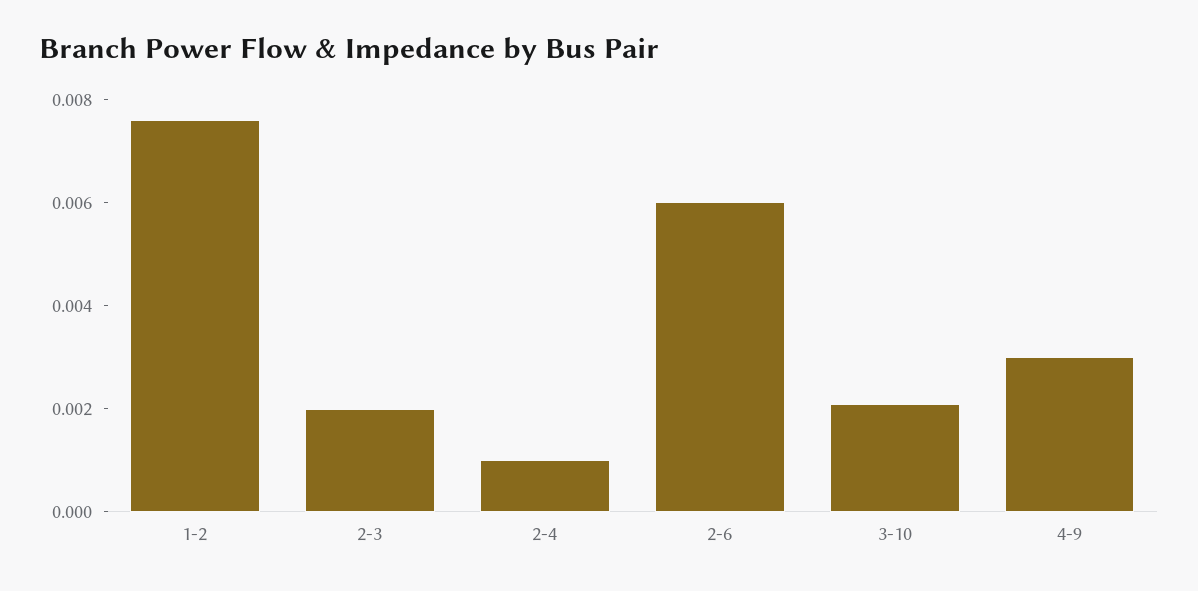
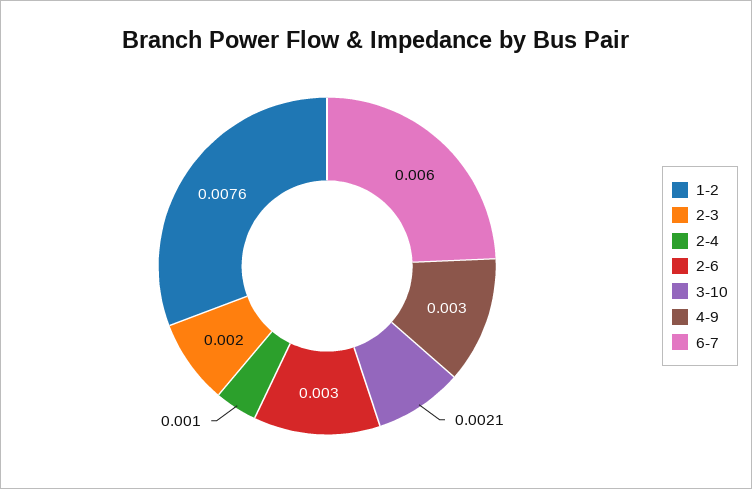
2-6: 0.006 -> 0.003
6-7: none -> 0.006

